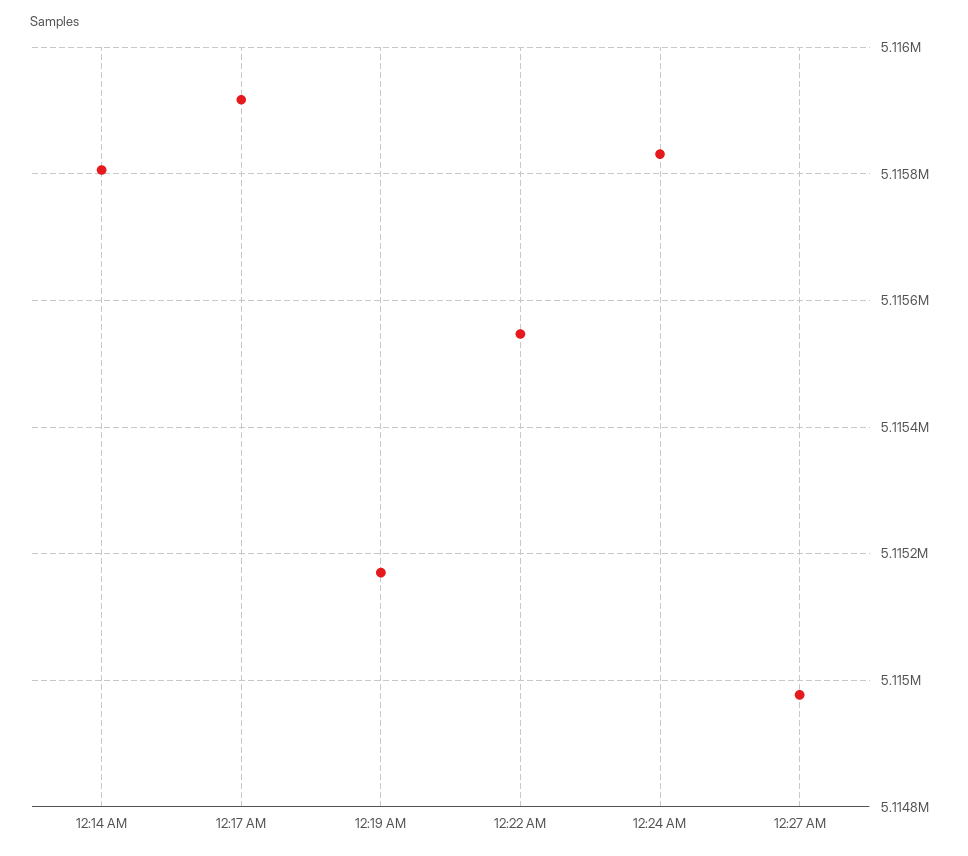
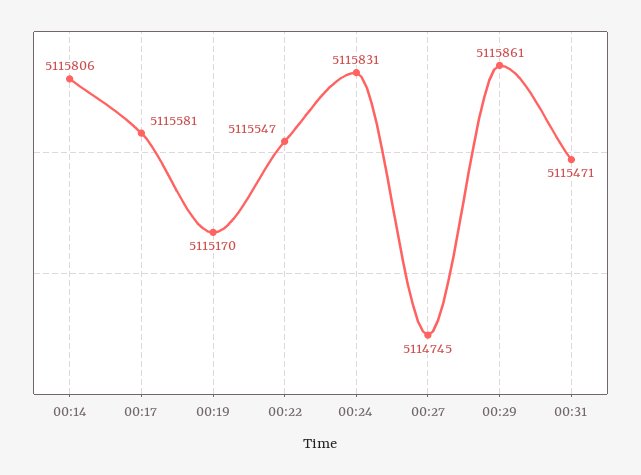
12:17 AM: 5115920 -> 5115581
12:27 AM: 5114980 -> 5114745
00:29: none -> 5115861
00:31: none -> 5115471

